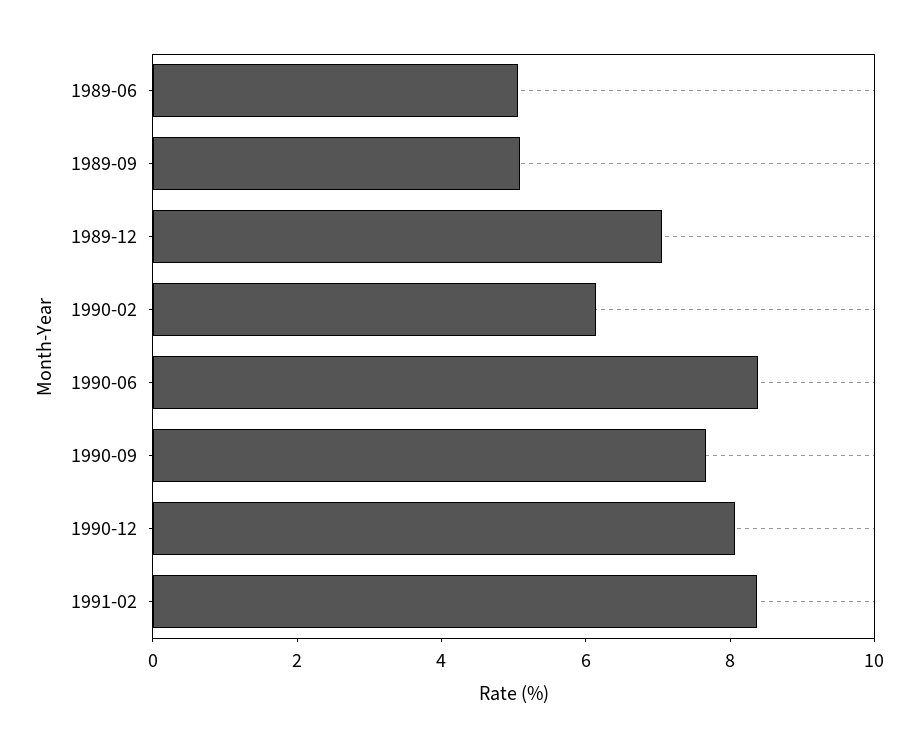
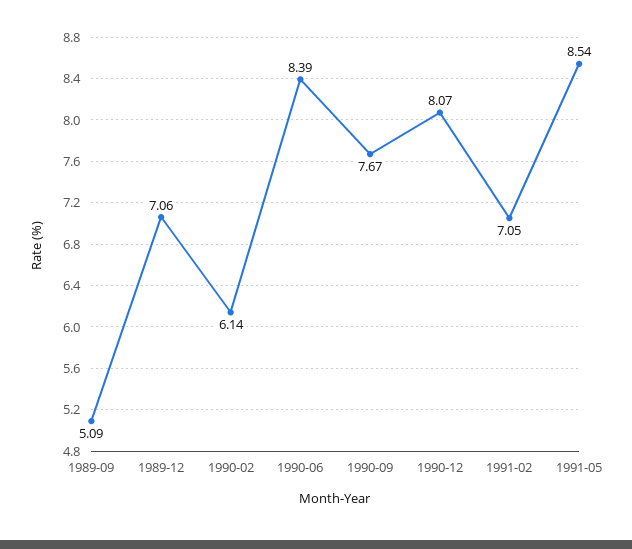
1989-06: 5 -> none
1991-02: 8.5 -> 7.05
1991-05: none -> 8.54

